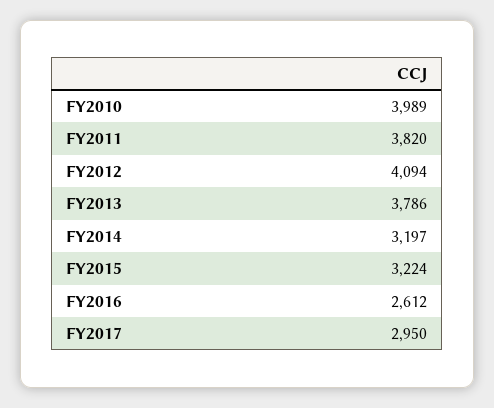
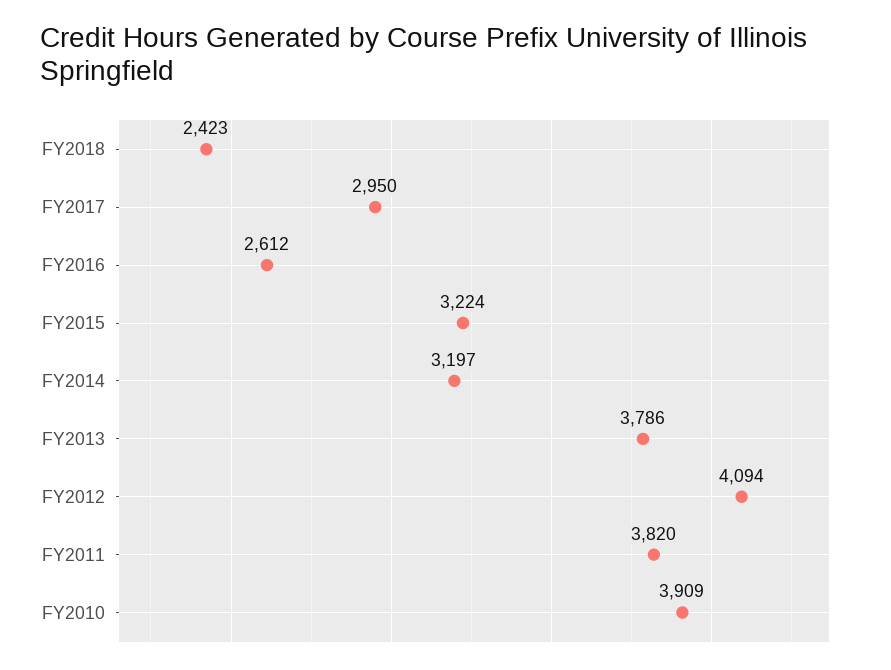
FY2010: 3989 -> 3909
FY2018: none -> 2423

